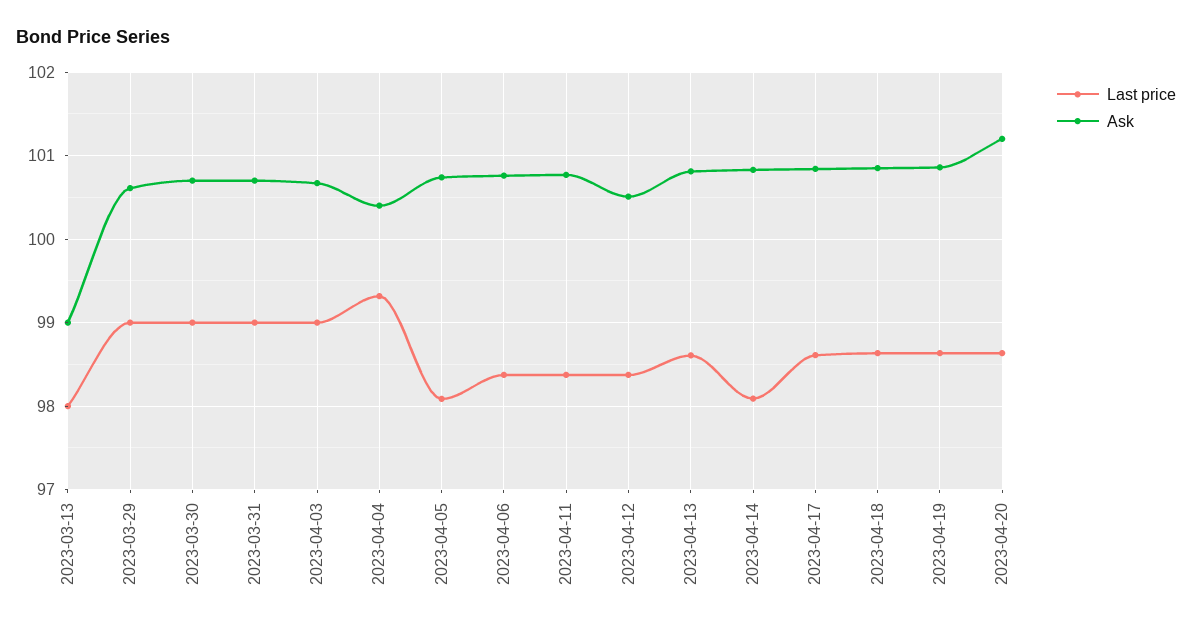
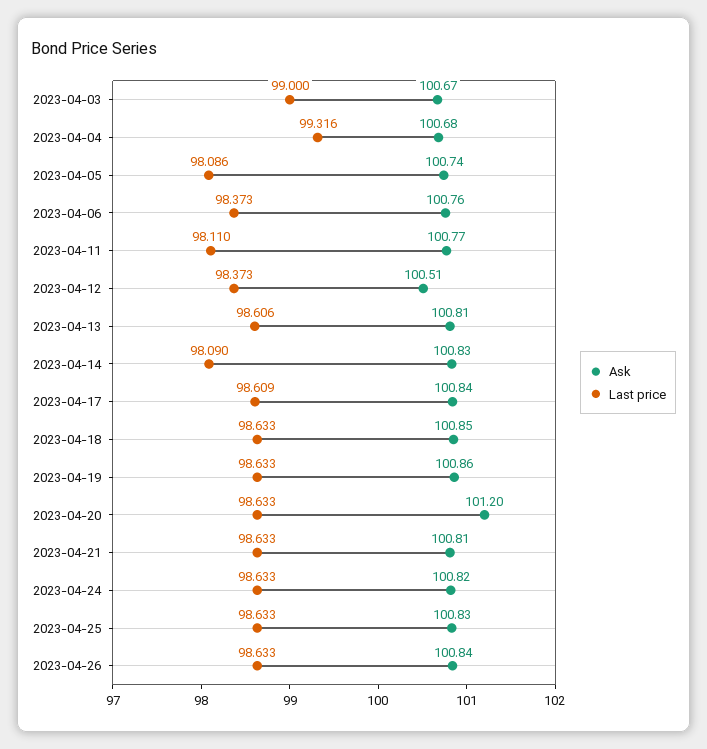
Last price, 2023-03-13: 98 -> none
Ask, 2023-03-13: 99 -> none
Last price, 2023-03-29: 99 -> none
Ask, 2023-03-29: 100.6 -> none
Last price, 2023-03-30: 99 -> none
Ask, 2023-03-30: 100.7 -> none
Last price, 2023-03-31: 99 -> none
Ask, 2023-03-31: 100.7 -> none
Ask, 2023-04-04: 100.4 -> 100.68
Last price, 2023-04-11: 98.4 -> 98.11
Ask, 2023-04-21: none -> 100.81
Last price, 2023-04-21: none -> 98.633
Ask, 2023-04-24: none -> 100.82
Last price, 2023-04-24: none -> 98.633
Ask, 2023-04-25: none -> 100.83
Last price, 2023-04-25: none -> 98.633
Ask, 2023-04-26: none -> 100.84
Last price, 2023-04-26: none -> 98.633

